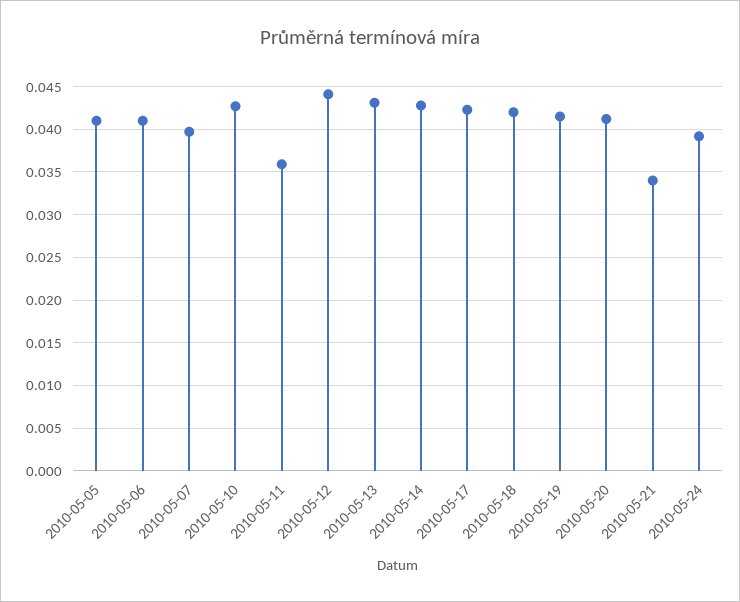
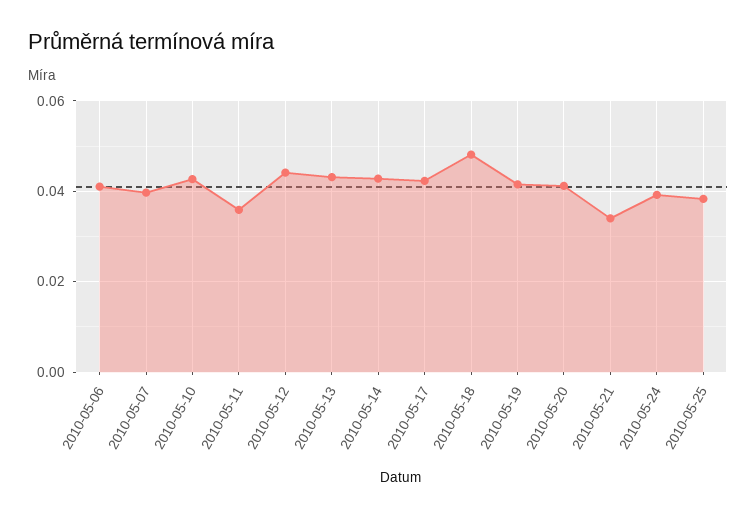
2010-05-05: 0.041 -> none
2010-05-18: 0.042 -> 0.048
2010-05-25: none -> 0.038

